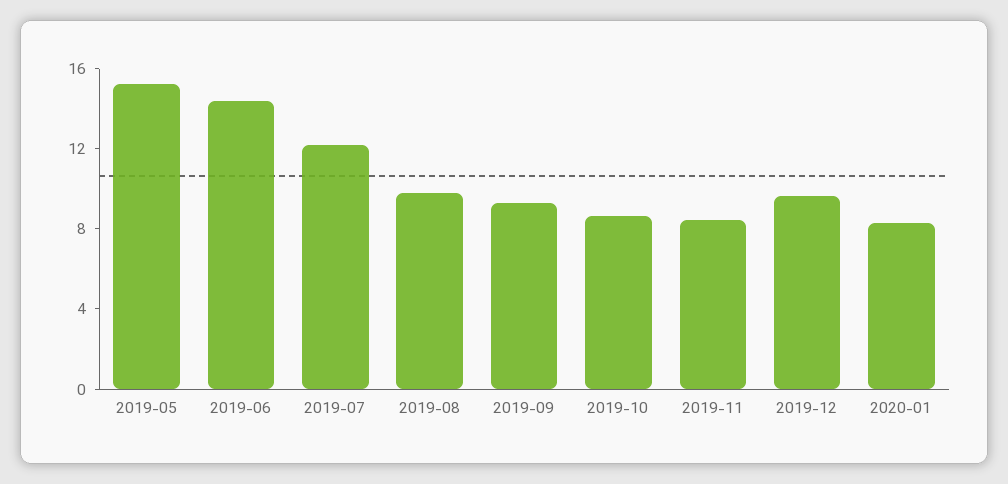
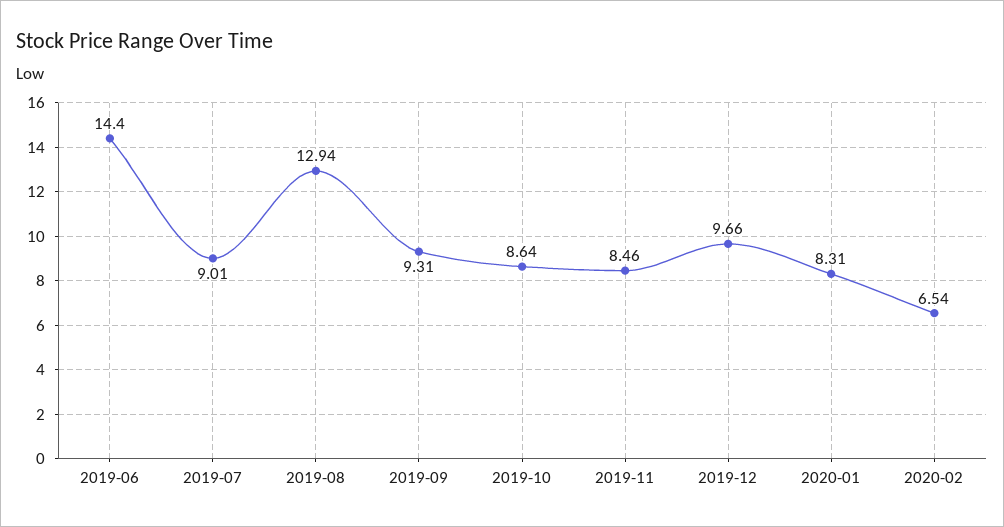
2019-05: 15 -> none
2019-07: 12 -> 9.01
2019-08: 10 -> 12.94
2020-02: none -> 6.54

